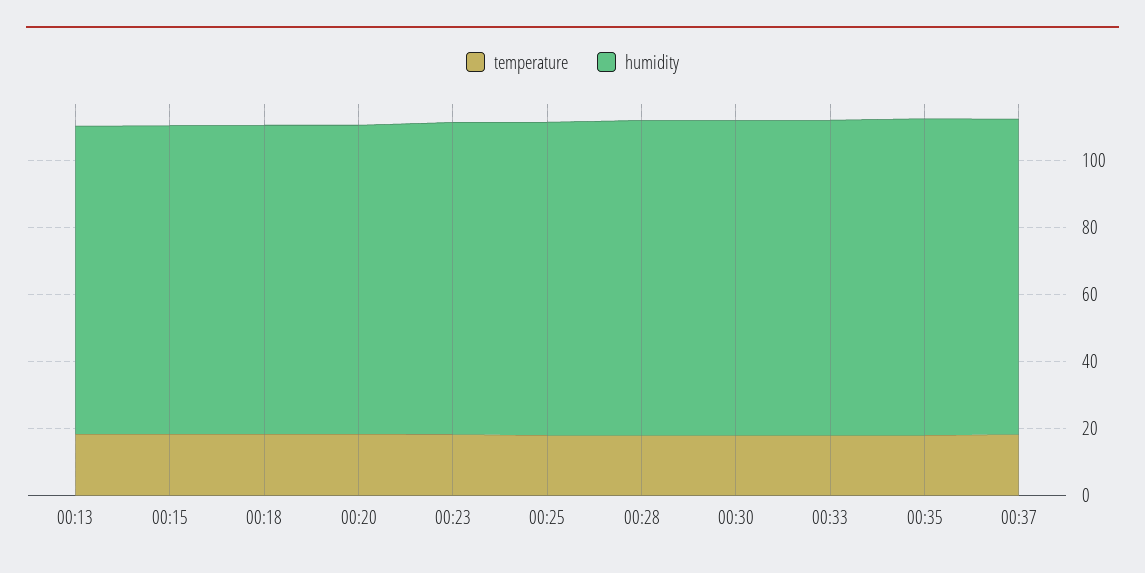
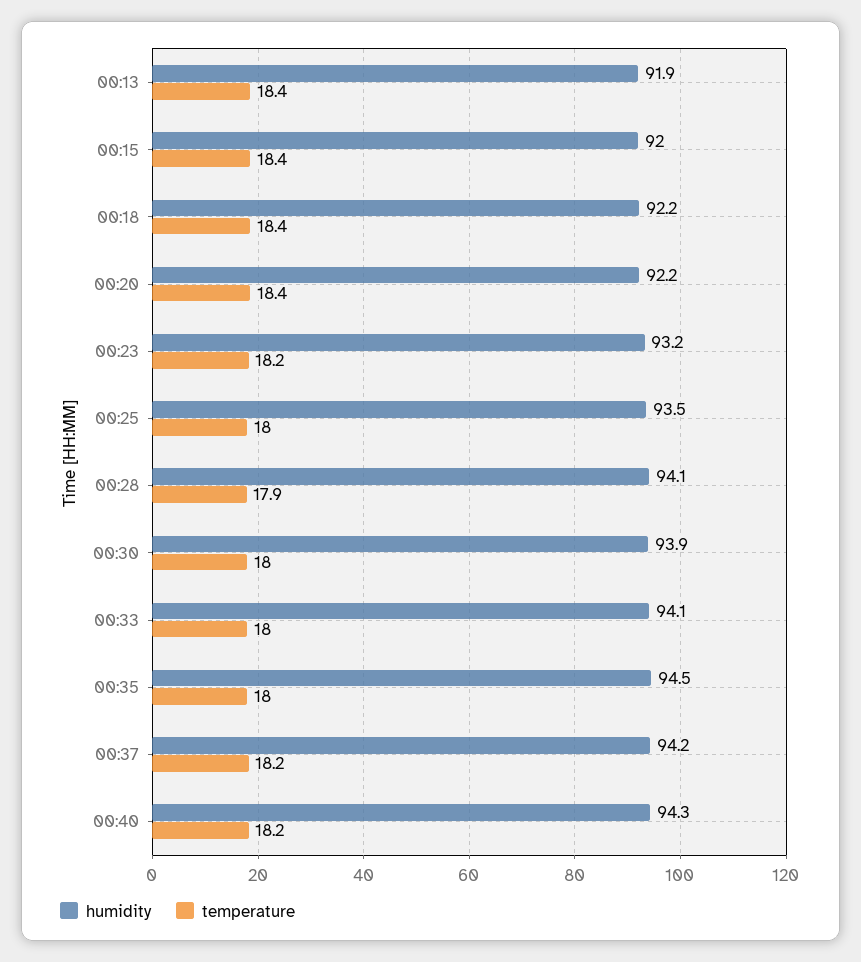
humidity, 00:40: none -> 94.3
temperature, 00:40: none -> 18.2

